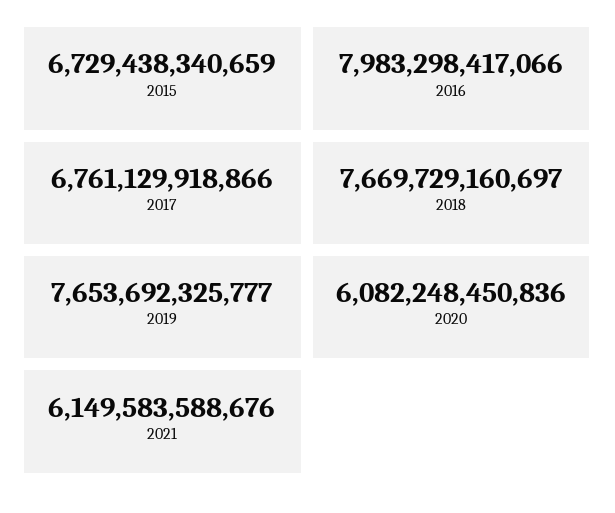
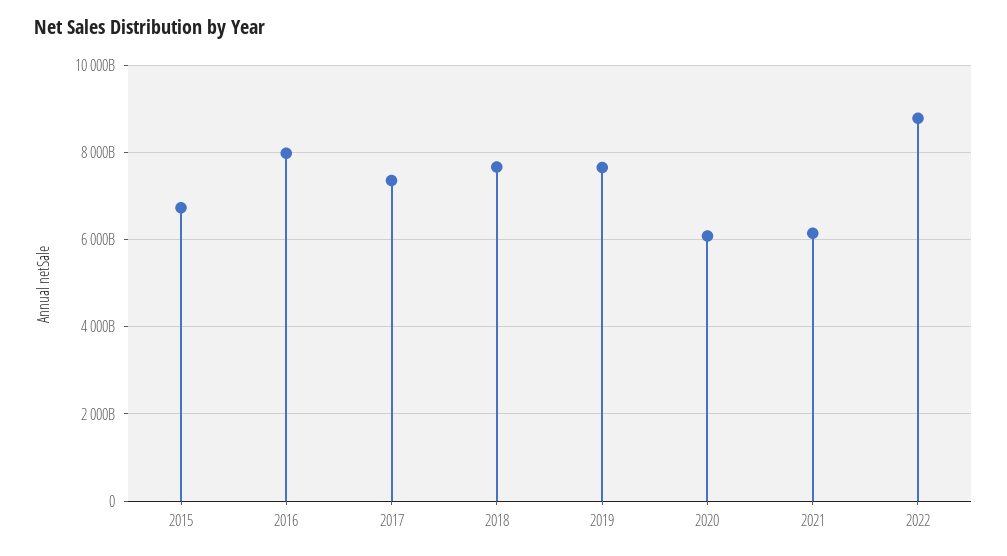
2017: 6761129918866 -> 7400000000000
2022: none -> 8800000000000

